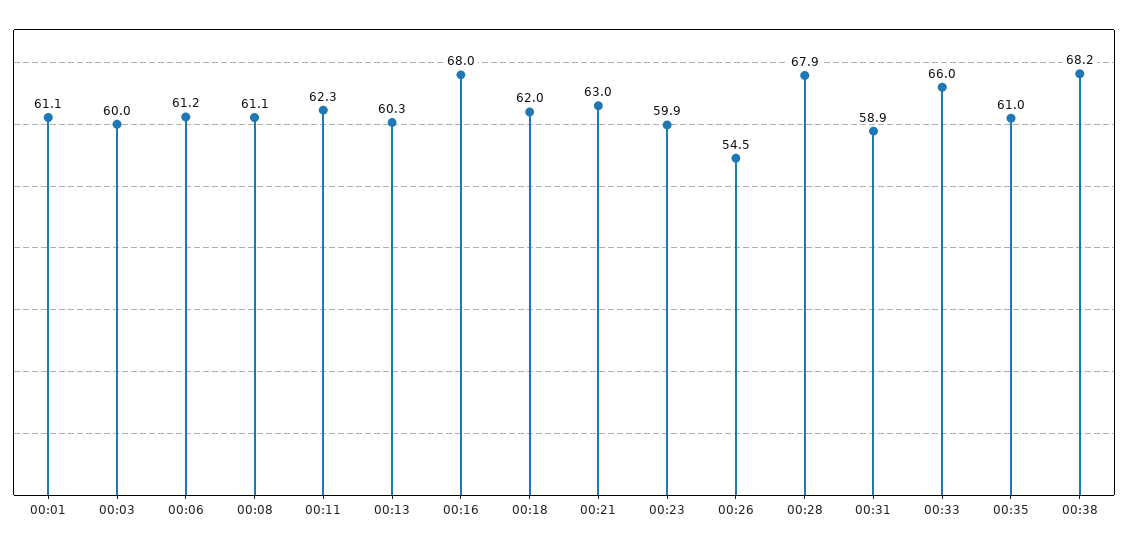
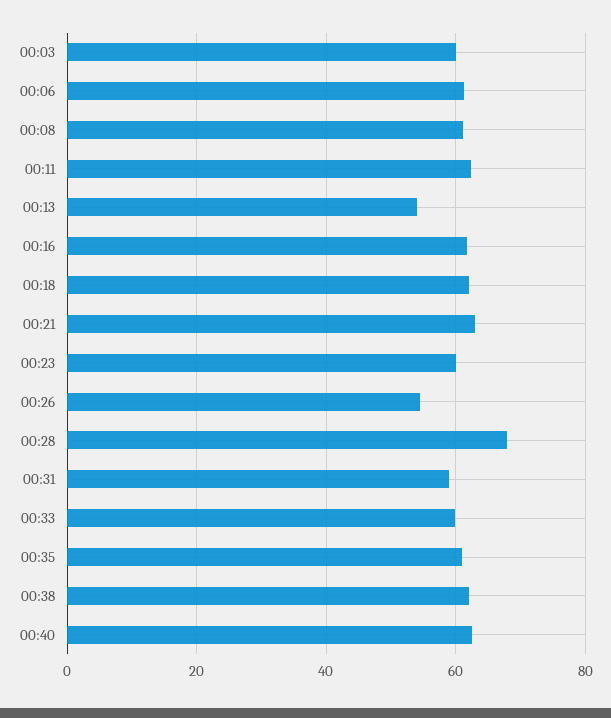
00:01: 61.1 -> none
00:13: 60.3 -> 54
00:16: 68 -> 62
00:33: 66 -> 60
00:38: 68.2 -> 62
00:40: none -> 62

